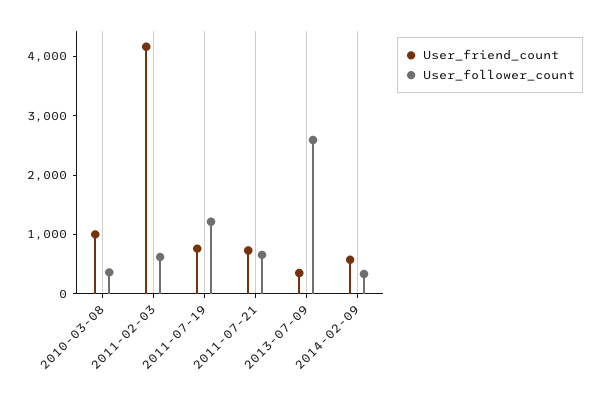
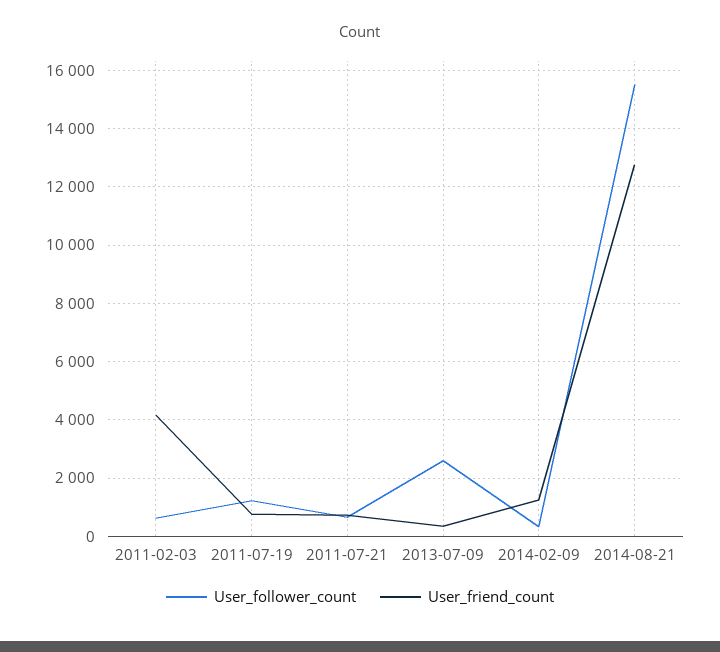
User_friend_count, 2010-03-08: 1000 -> none
User_follower_count, 2010-03-08: 400 -> none
User_friend_count, 2014-02-09: 600 -> 1250
User_follower_count, 2014-08-21: none -> 15500
User_friend_count, 2014-08-21: none -> 12750

